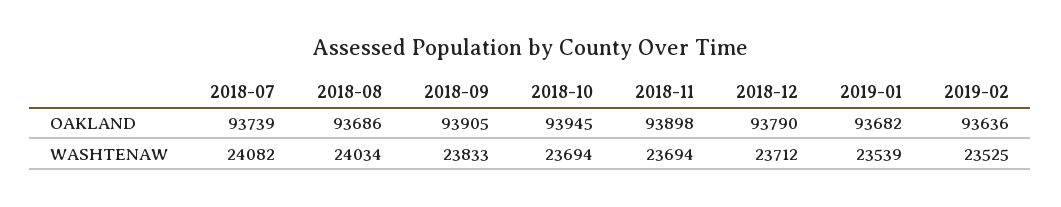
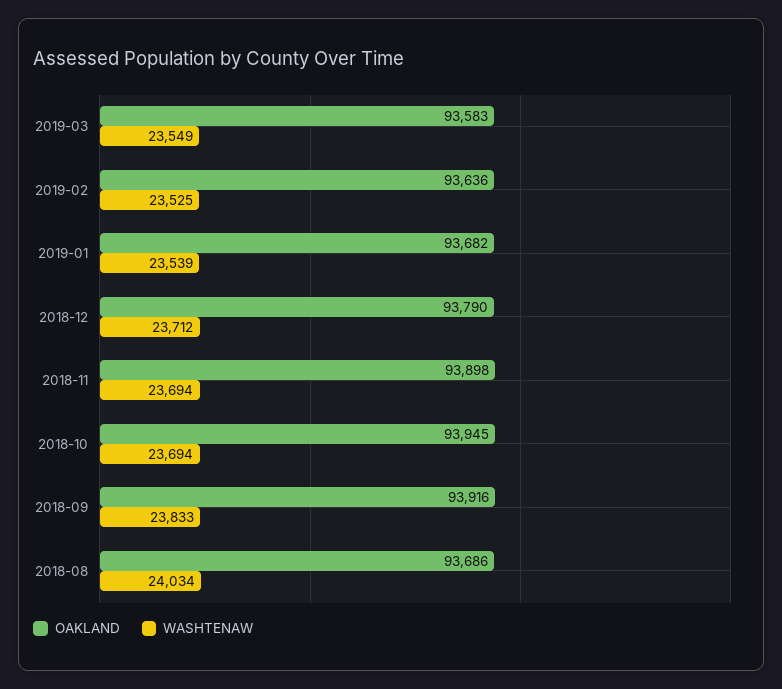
OAKLAND, 2018-07: 93739 -> none
OAKLAND, 2018-09: 93905 -> 93916
WASHTENAW, 2018-07: 24082 -> none
OAKLAND, 2019-03: none -> 93583
WASHTENAW, 2019-03: none -> 23549

